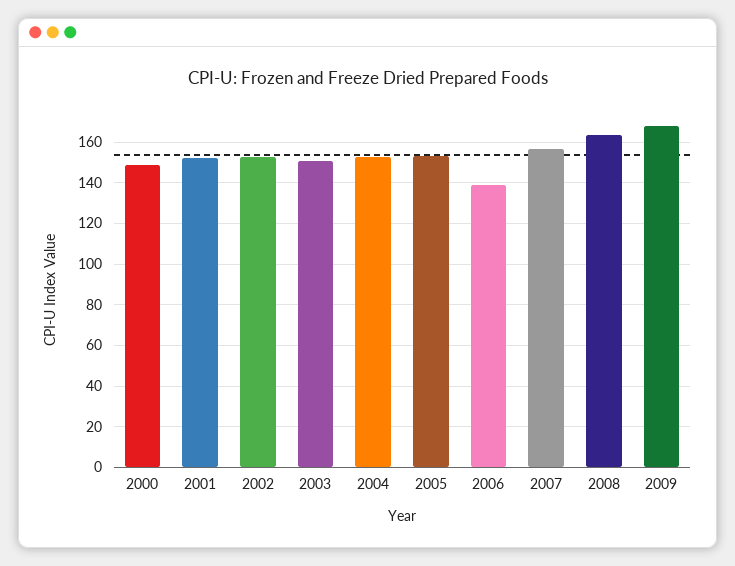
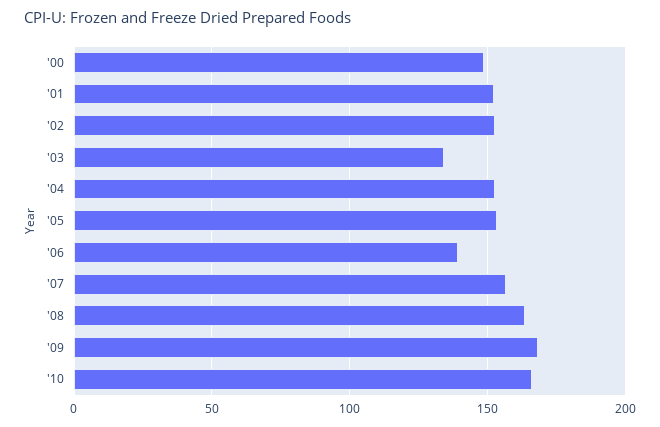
2003: 150 -> 135
'10: none -> 165

